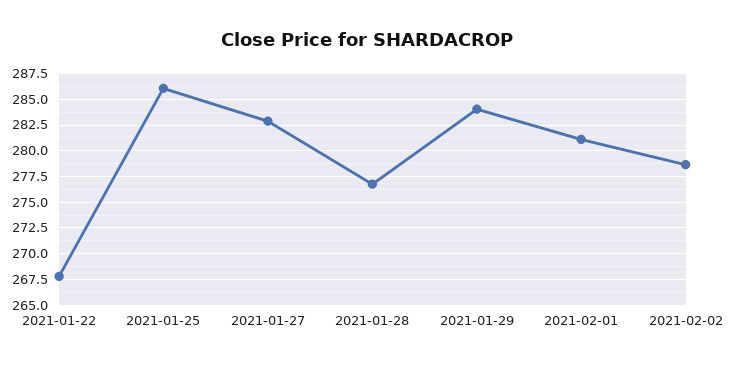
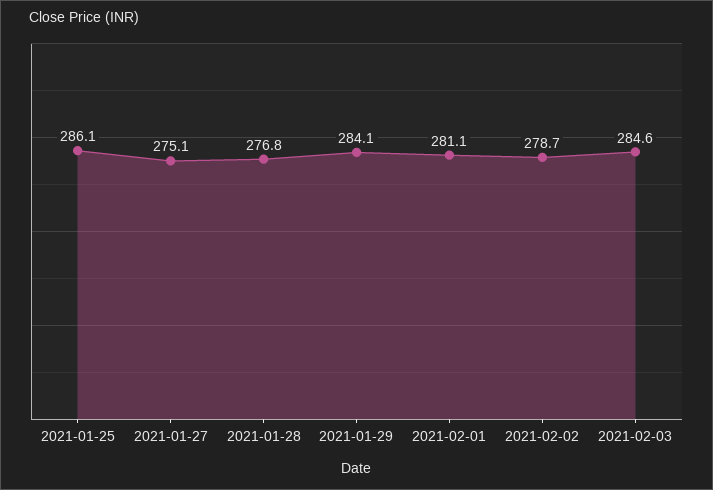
2021-01-22: 267.5 -> none
2021-01-27: 282.5 -> 275.1
2021-02-03: none -> 284.6

